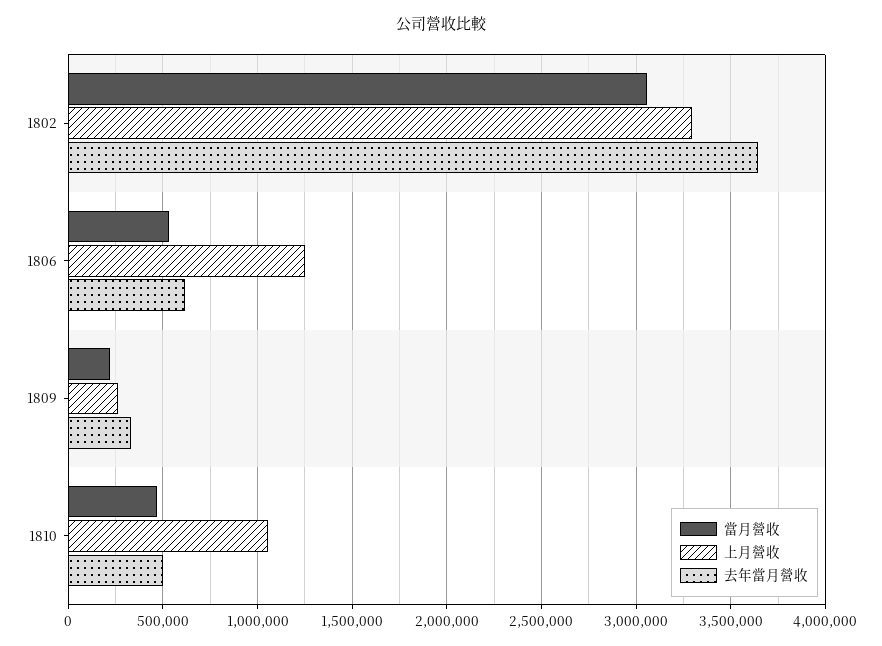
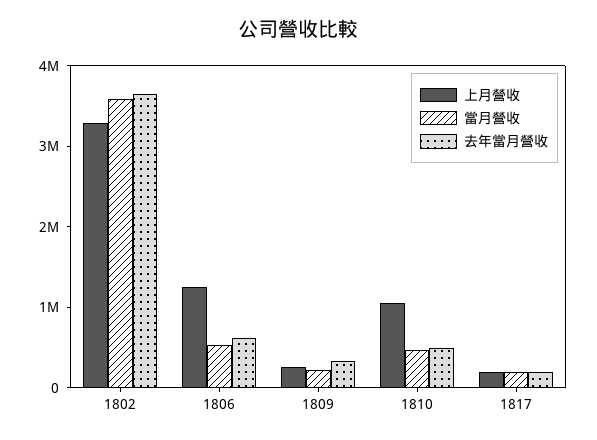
當月營收, 1802: 3050000 -> 3600000
上月營收, 1817: none -> 200000
當月營收, 1817: none -> 200000
去年當月營收, 1817: none -> 200000

